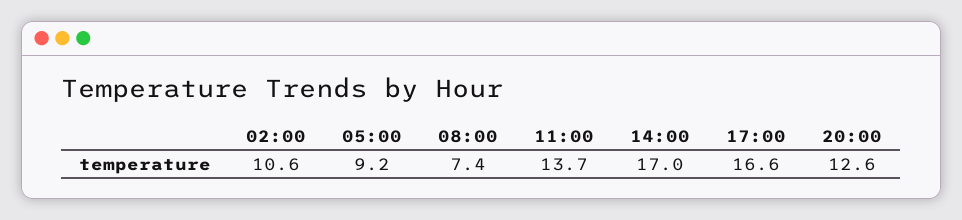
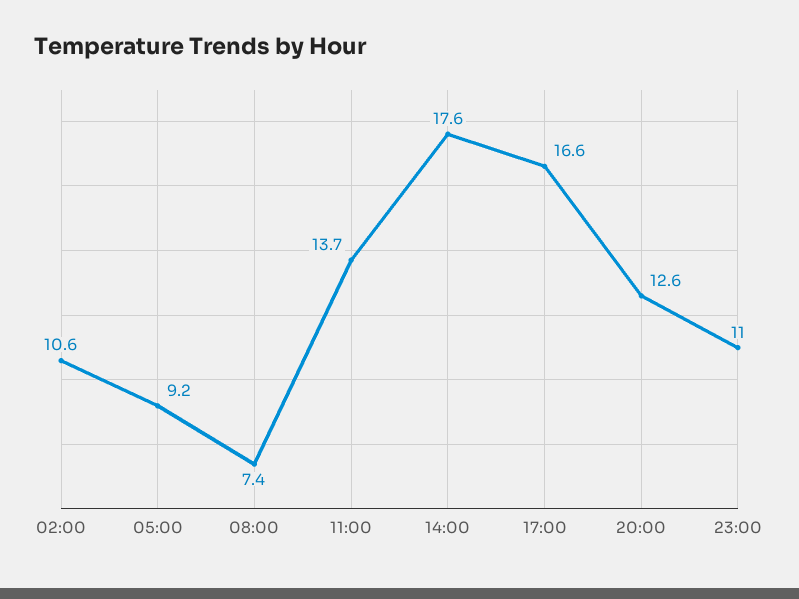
14:00: 17 -> 17.6
23:00: none -> 11

